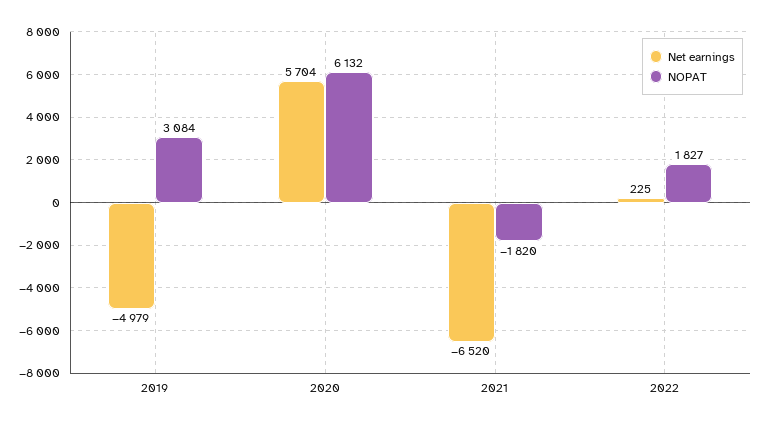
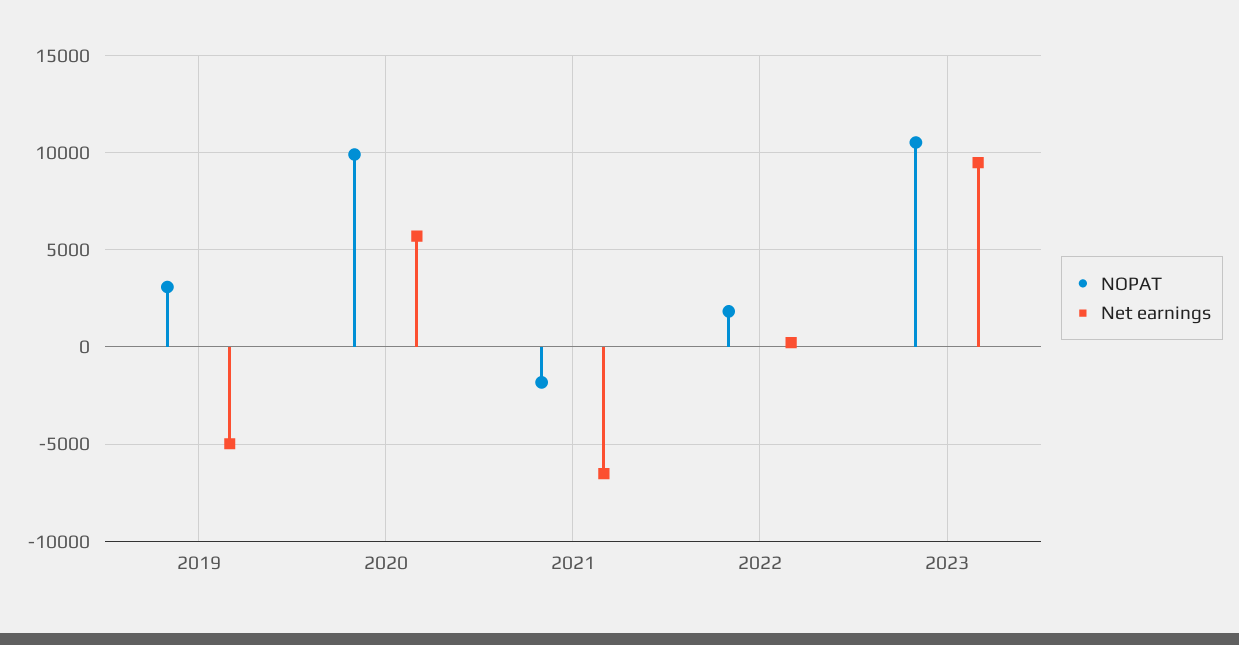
NOPAT, 2020: 6132 -> 10000
NOPAT, 2023: none -> 10500
Net earnings, 2023: none -> 9500

